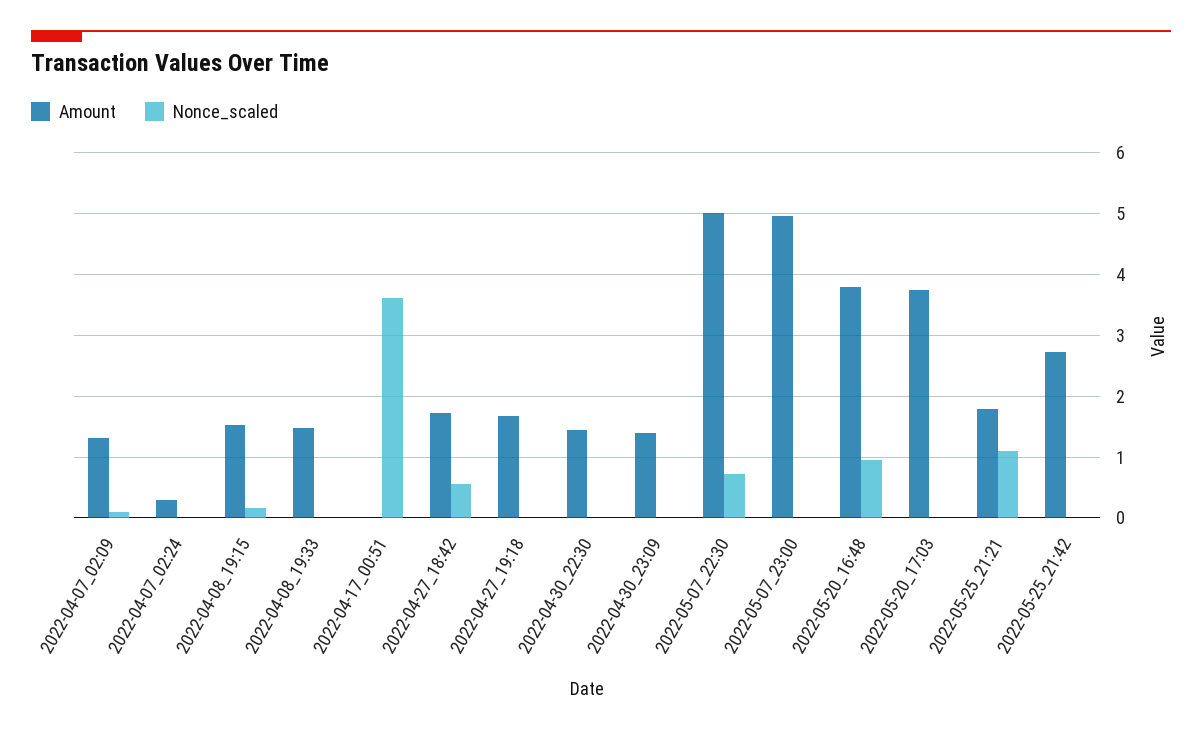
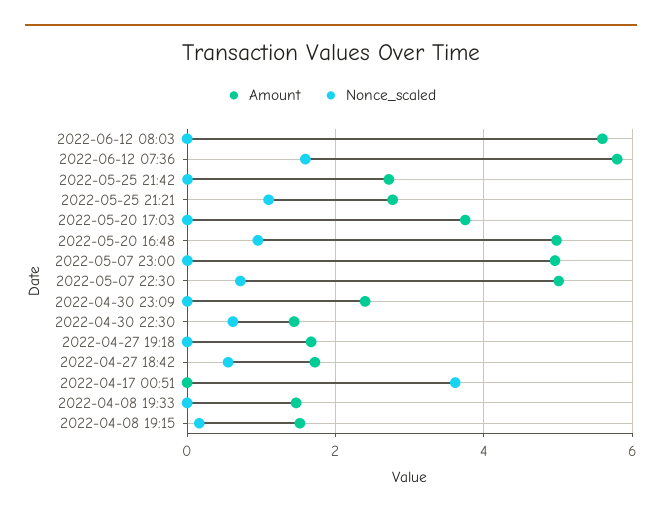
Amount, 2022-04-07_02:09: 1.3 -> none
Nonce_scaled, 2022-04-07_02:09: 0.1 -> none
Amount, 2022-04-07_02:24: 0.3 -> none
Nonce_scaled, 2022-04-07_02:24: 0 -> none
Nonce_scaled, 2022-04-30_22:30: 0 -> 0.6
Amount, 2022-04-30_23:09: 1.4 -> 2.4
Amount, 2022-05-20_16:48: 3.8 -> 5
Amount, 2022-05-25_21:21: 1.8 -> 2.8
Amount, 2022-06-12 08:03: none -> 5.6
Nonce_scaled, 2022-06-12 08:03: none -> 0
Amount, 2022-06-12 07:36: none -> 5.8
Nonce_scaled, 2022-06-12 07:36: none -> 1.6

